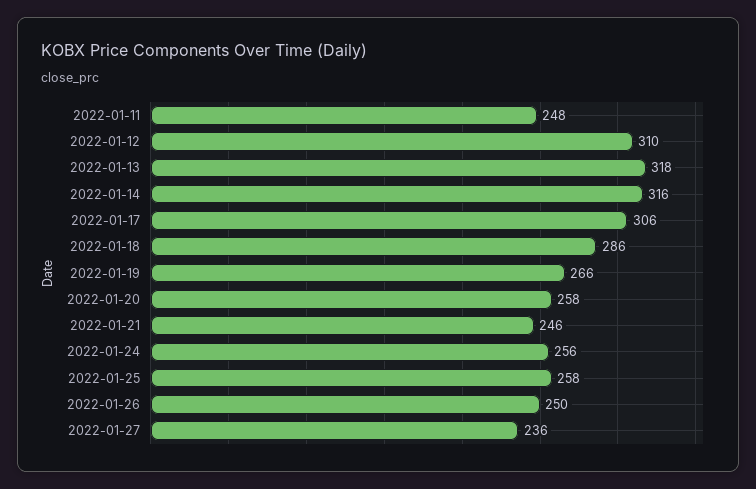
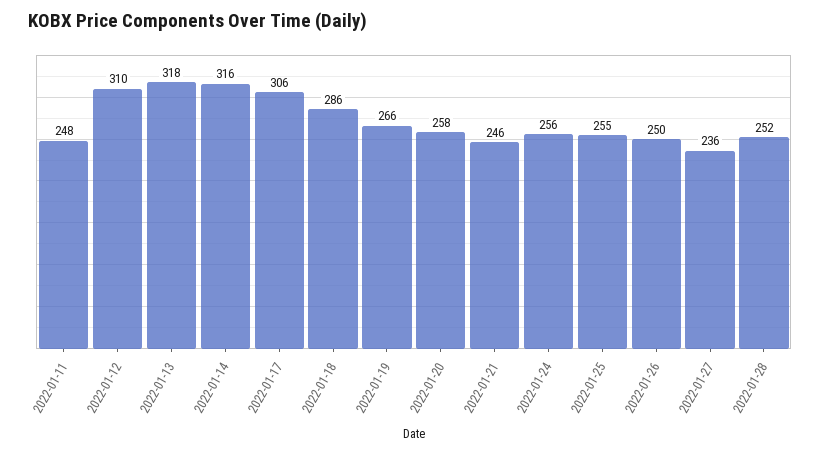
2022-01-25: 258 -> 255
2022-01-28: none -> 252

